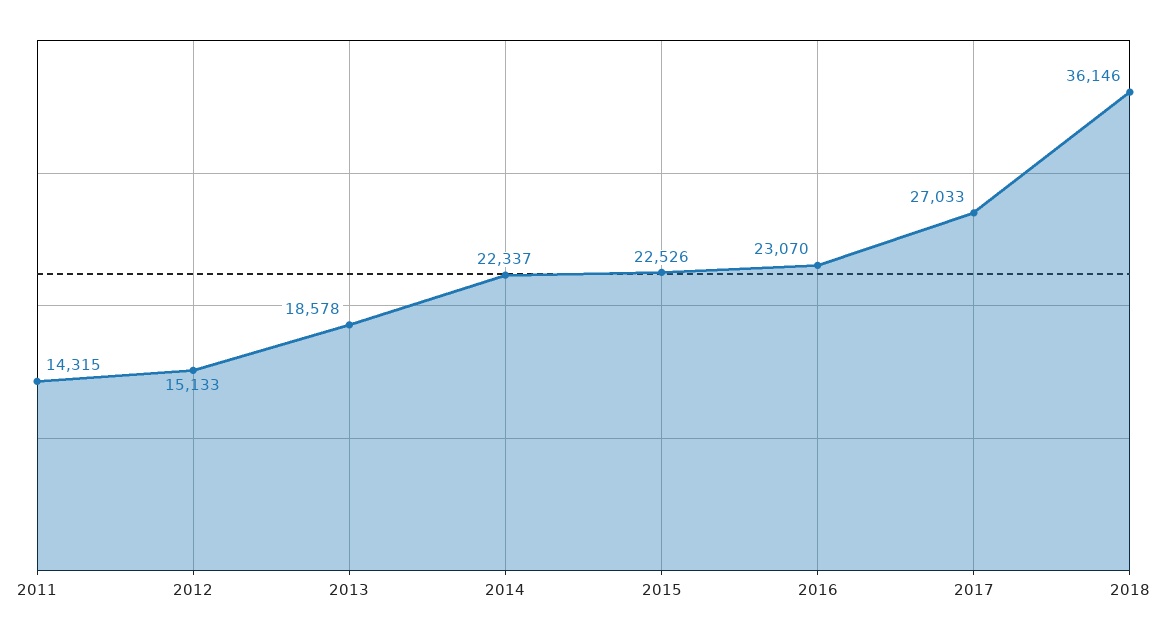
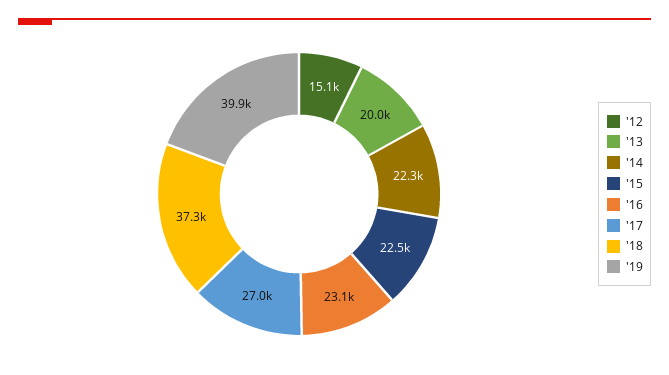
2011: 14315 -> none
2013: 18578 -> 20000
2018: 36146 -> 37300
'19: none -> 39900

